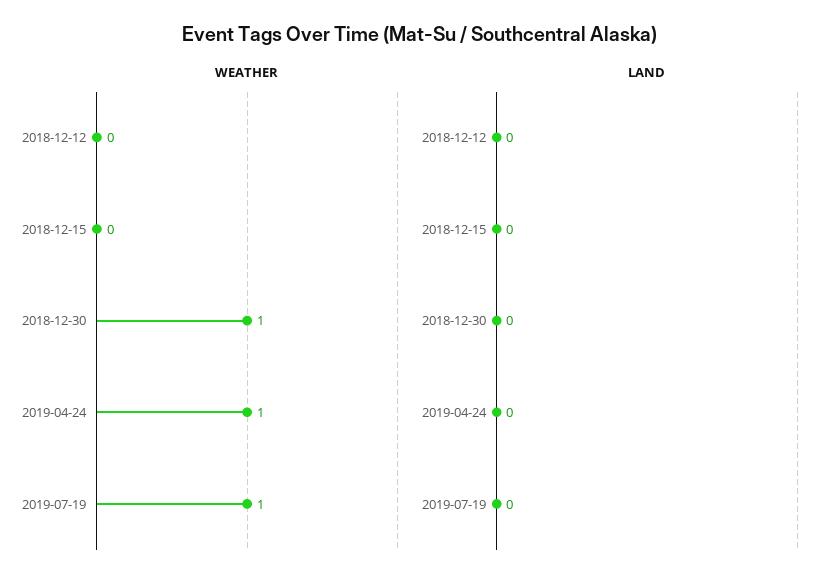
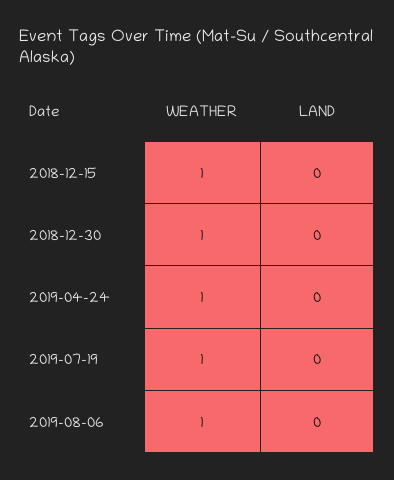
WEATHER, 2018-12-12: 0 -> none
WEATHER, 2018-12-15: 0 -> 1
LAND, 2018-12-12: 0 -> none
WEATHER, 2019-08-06: none -> 1
LAND, 2019-08-06: none -> 0

